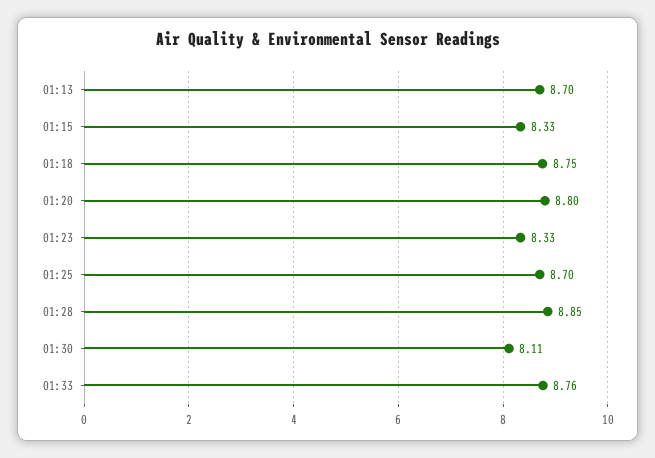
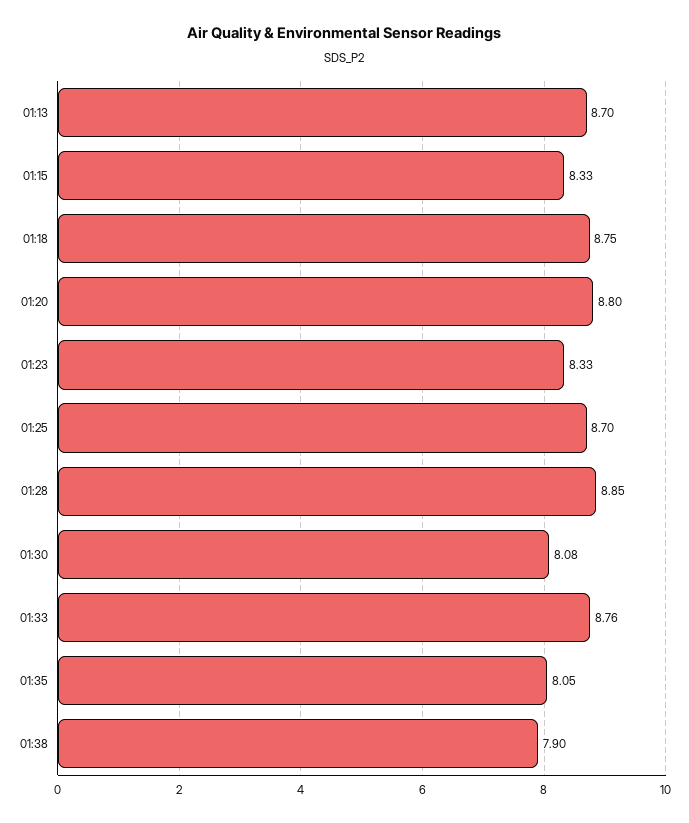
01:30: 8.11 -> 8.08
01:35: none -> 8.05
01:38: none -> 7.9

